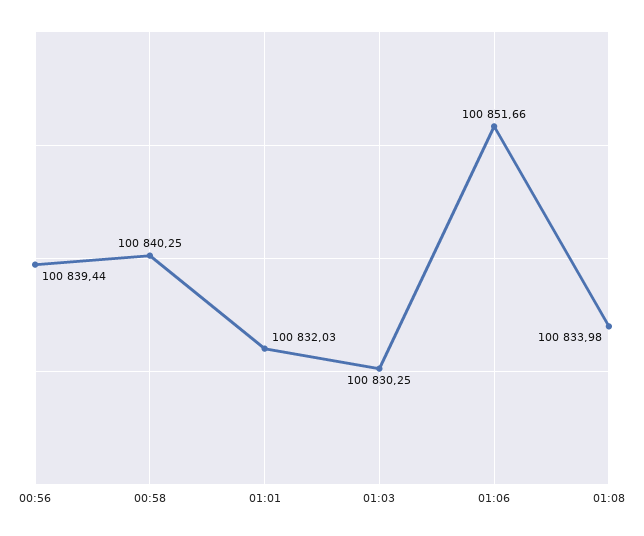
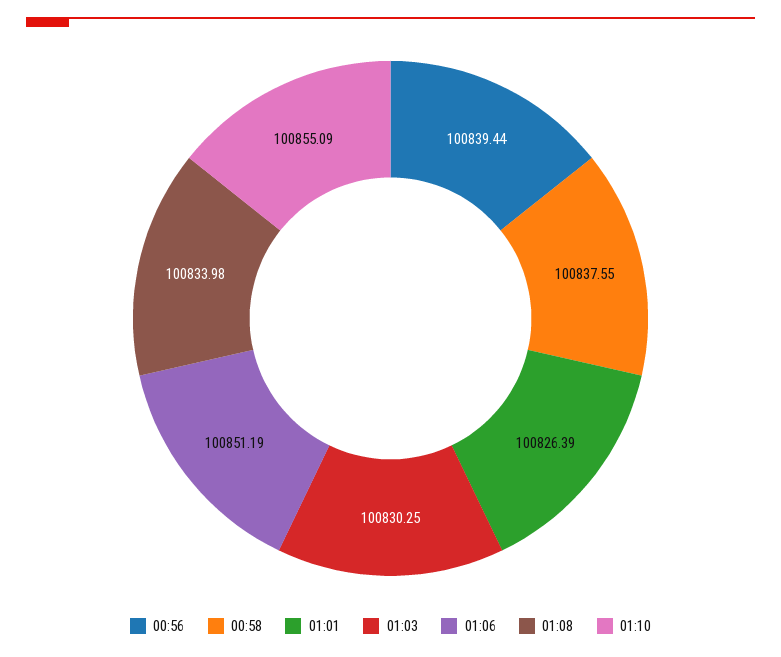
00:58: 100840.25 -> 100837.55
01:01: 100832.03 -> 100826.39
01:06: 100851.66 -> 100851.19
01:10: none -> 100855.09

